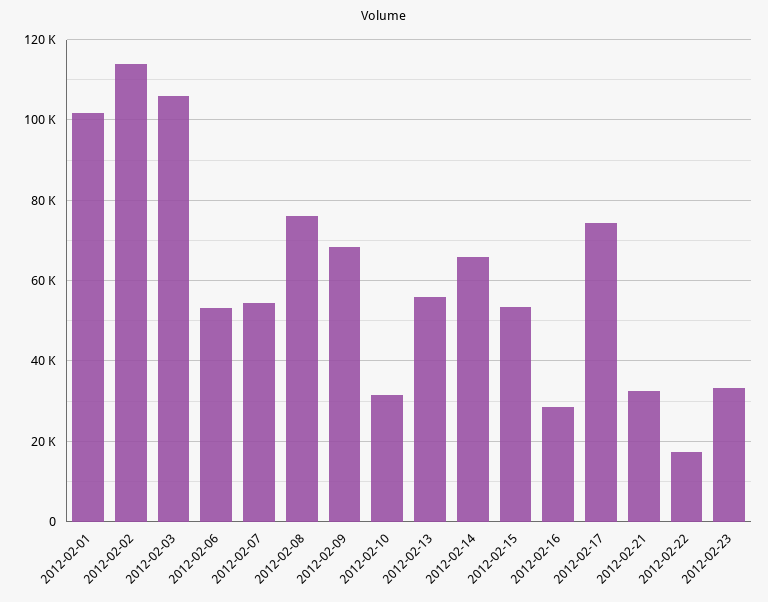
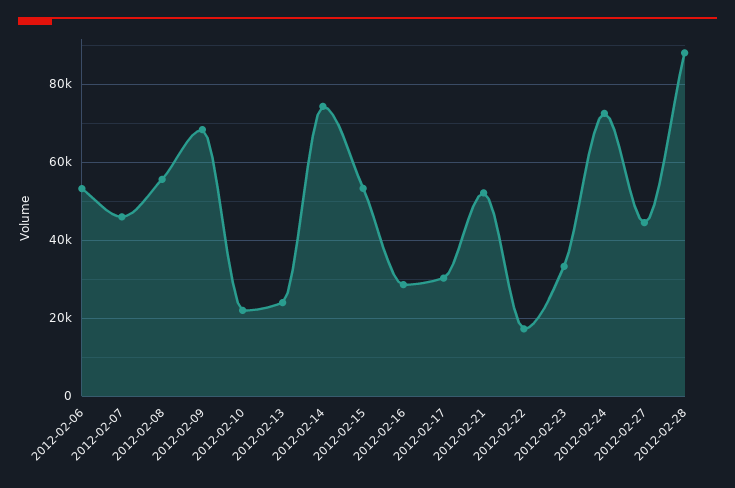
2012-02-01: 102000 -> none
2012-02-02: 114000 -> none
2012-02-03: 106000 -> none
2012-02-07: 54000 -> 46000
2012-02-08: 76000 -> 56000
2012-02-10: 32000 -> 22000
2012-02-13: 56000 -> 24000
2012-02-14: 66000 -> 74000
2012-02-17: 74000 -> 30000
2012-02-21: 32000 -> 52000
2012-02-24: none -> 72000
2012-02-27: none -> 44000
2012-02-28: none -> 88000

